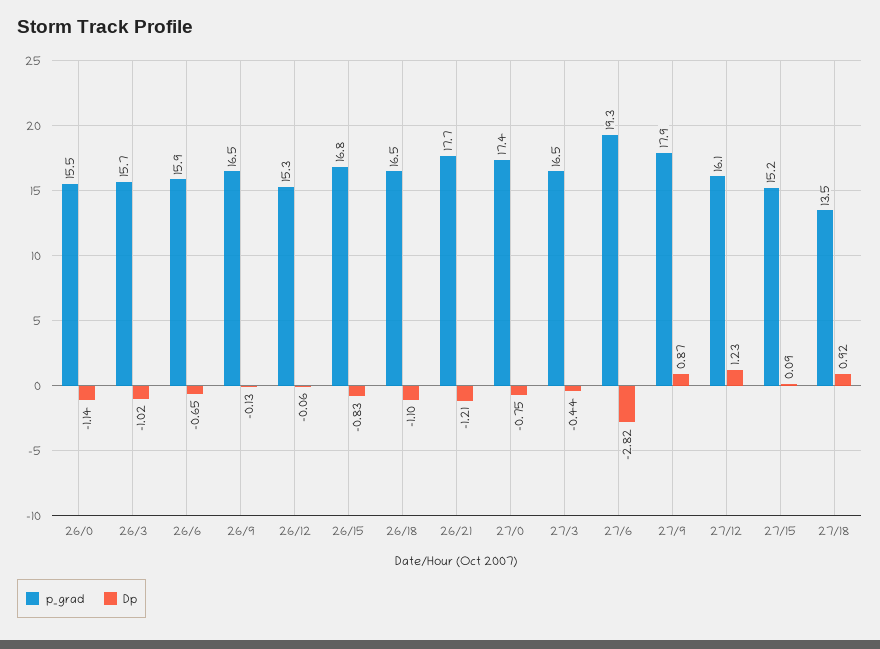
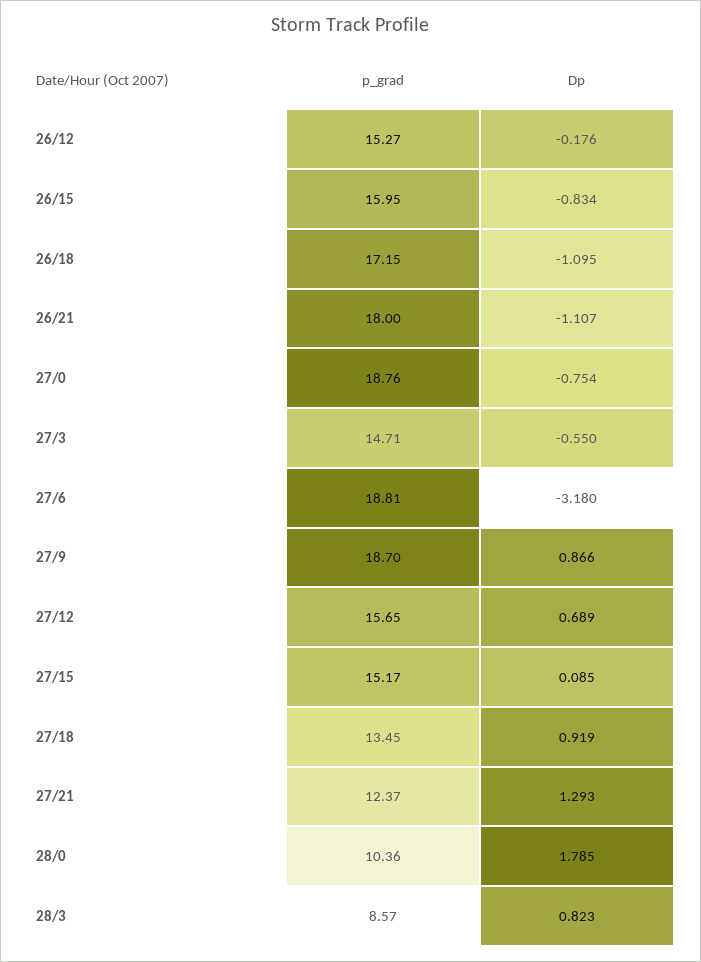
p_grad, 26/0: 15.5 -> none
Dp, 26/0: -1.14 -> none
p_grad, 26/3: 15.7 -> none
Dp, 26/3: -1.02 -> none
p_grad, 26/6: 15.9 -> none
Dp, 26/6: -0.65 -> none
p_grad, 26/9: 16.5 -> none
Dp, 26/9: -0.13 -> none
Dp, 26/12: -0.06 -> -0.176
p_grad, 26/15: 16.8 -> 15.95
p_grad, 26/18: 16.5 -> 17.15
p_grad, 26/21: 17.7 -> 18
Dp, 26/21: -1.21 -> -1.107
p_grad, 27/0: 17.4 -> 18.76
p_grad, 27/3: 16.5 -> 14.71
Dp, 27/3: -0.44 -> -0.55
p_grad, 27/6: 19.3 -> 18.81
Dp, 27/6: -2.82 -> -3.18
p_grad, 27/9: 17.9 -> 18.7
p_grad, 27/12: 16.1 -> 15.65
Dp, 27/12: 1.23 -> 0.689
p_grad, 27/21: none -> 12.37
Dp, 27/21: none -> 1.293
p_grad, 28/0: none -> 10.36
Dp, 28/0: none -> 1.785
p_grad, 28/3: none -> 8.57
Dp, 28/3: none -> 0.823

